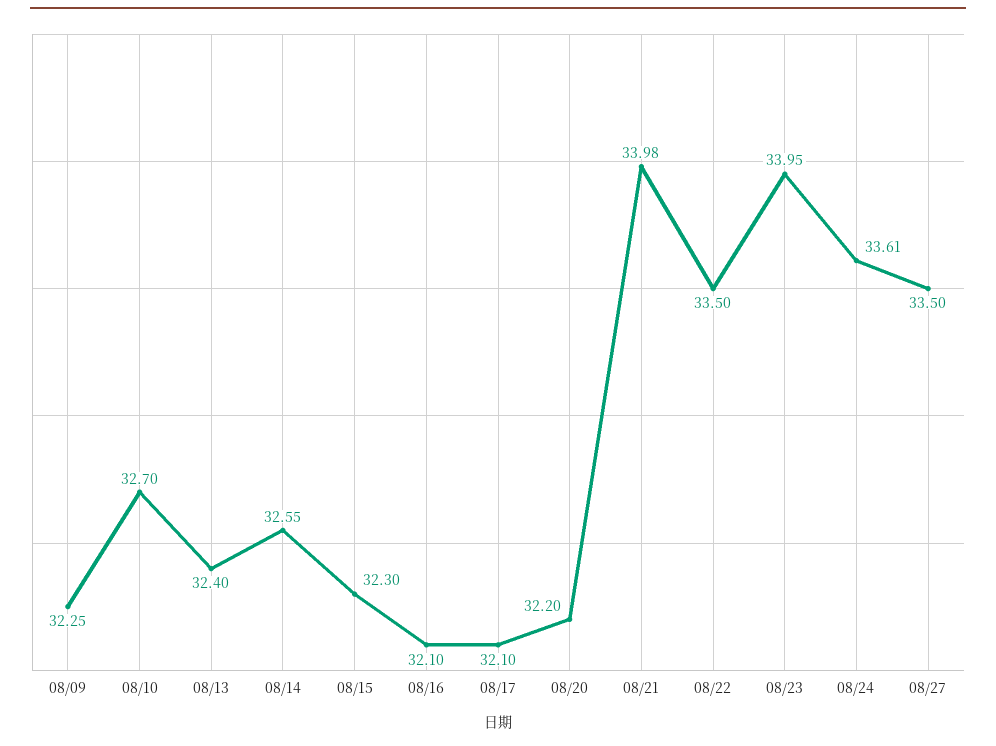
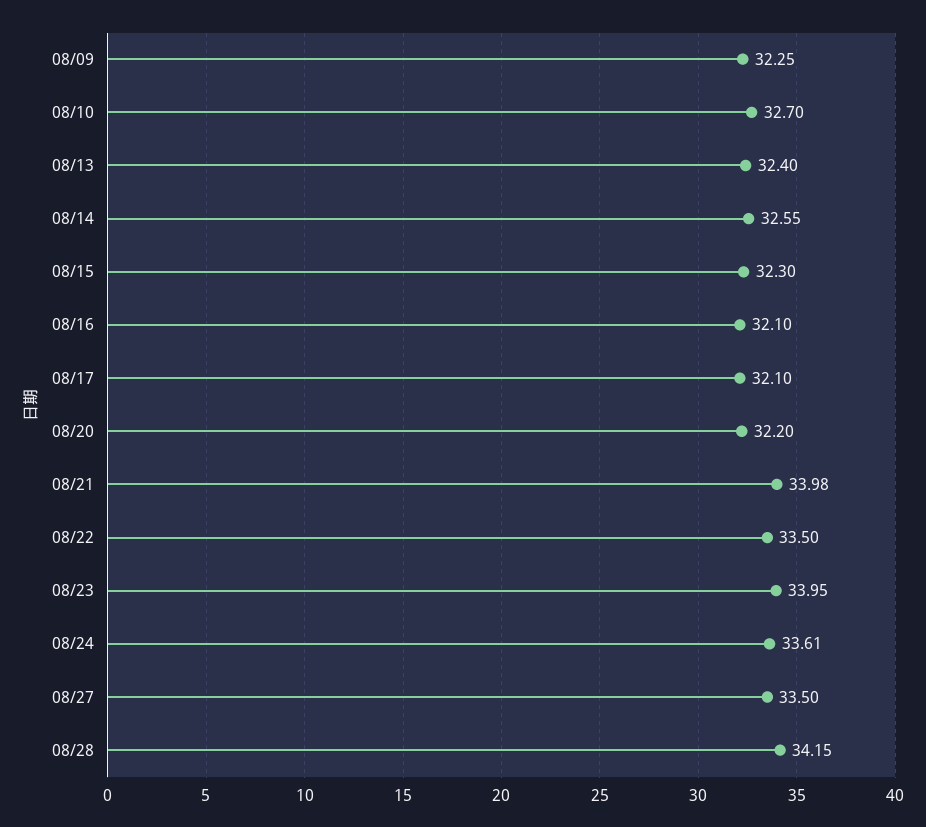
08/28: none -> 34.15

